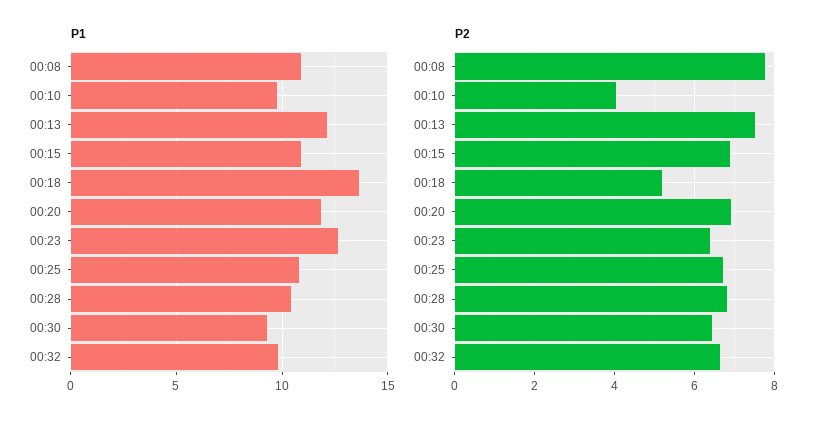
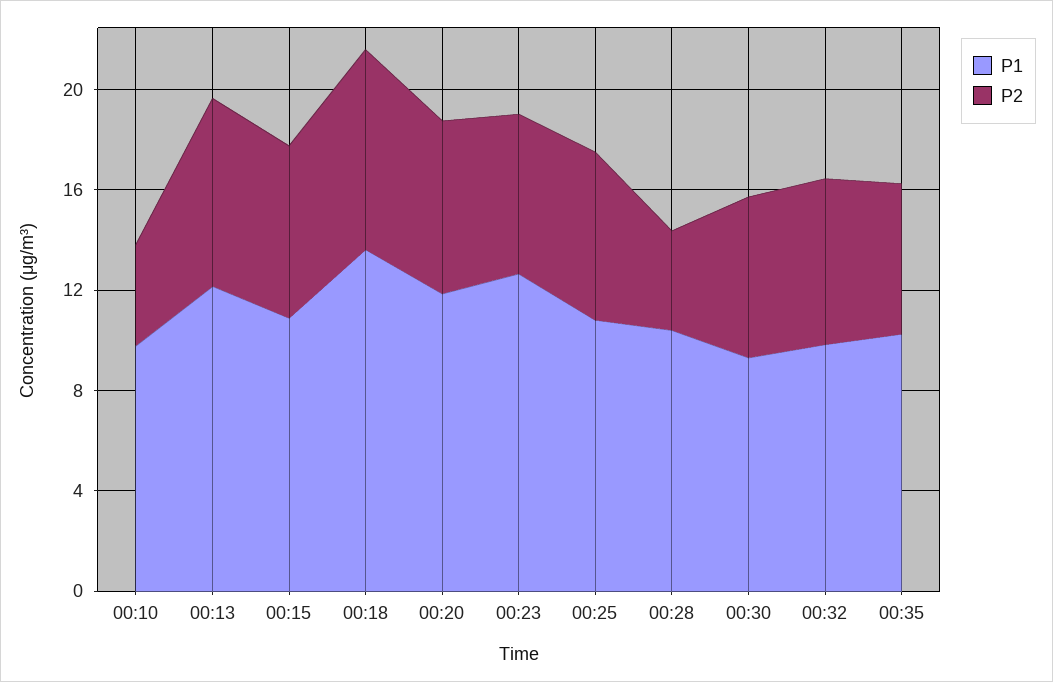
P1, 00:08: 11 -> none
P2, 00:08: 7.8 -> none
P2, 00:18: 5.2 -> 8
P2, 00:28: 6.8 -> 4
P1, 00:35: none -> 10
P2, 00:35: none -> 6

